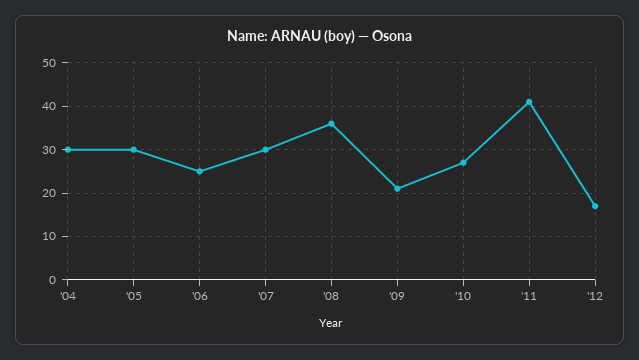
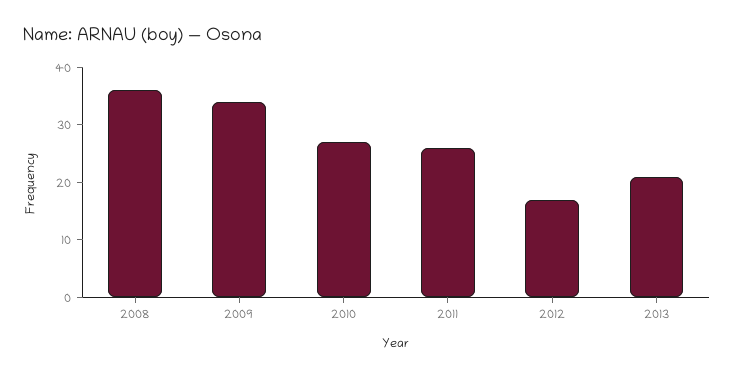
'04: 30 -> none
'05: 30 -> none
'06: 25 -> none
'07: 30 -> none
'09: 20 -> 35
'11: 40 -> 25
2013: none -> 20

